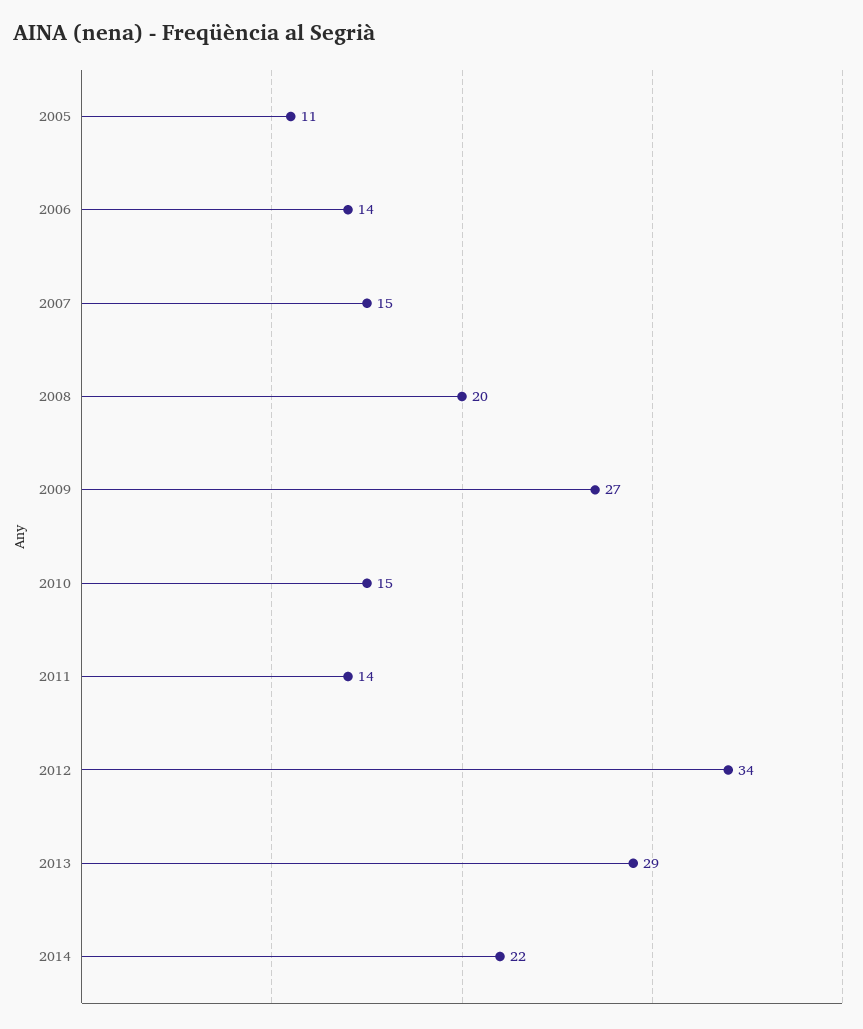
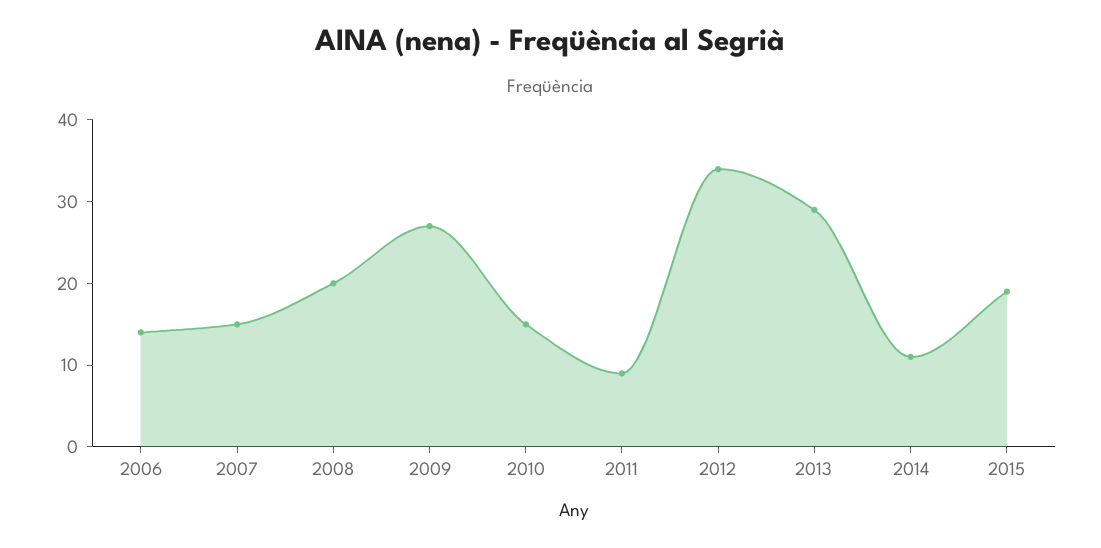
2005: 11 -> none
2011: 14 -> 9
2014: 22 -> 11
2015: none -> 19

